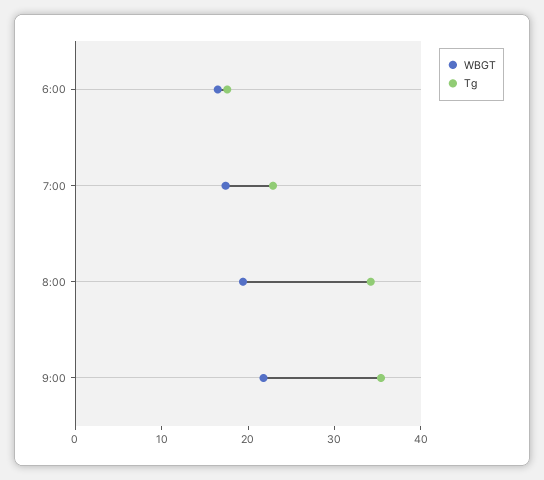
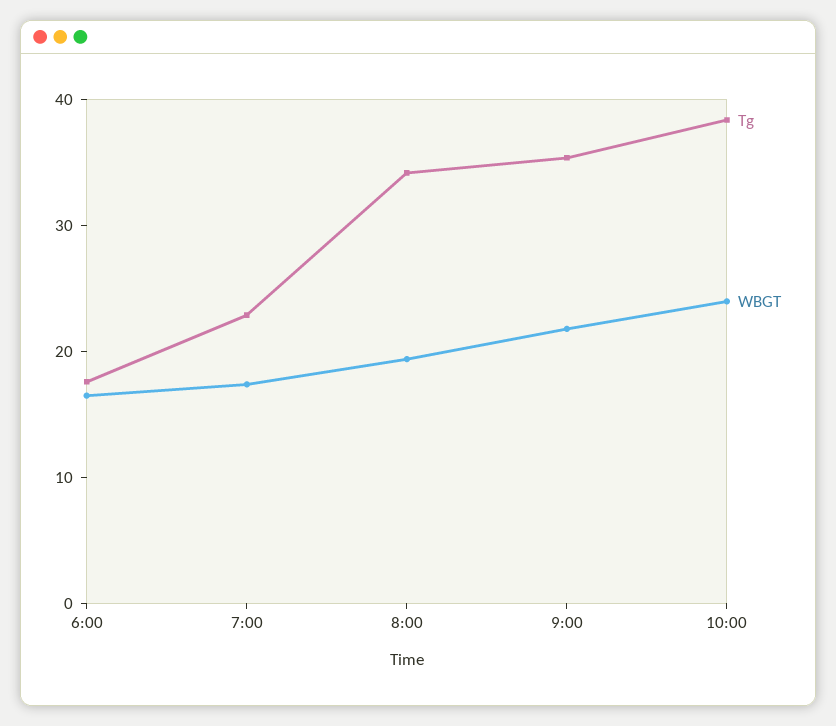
Tg, 10:00: none -> 38
WBGT, 10:00: none -> 24

